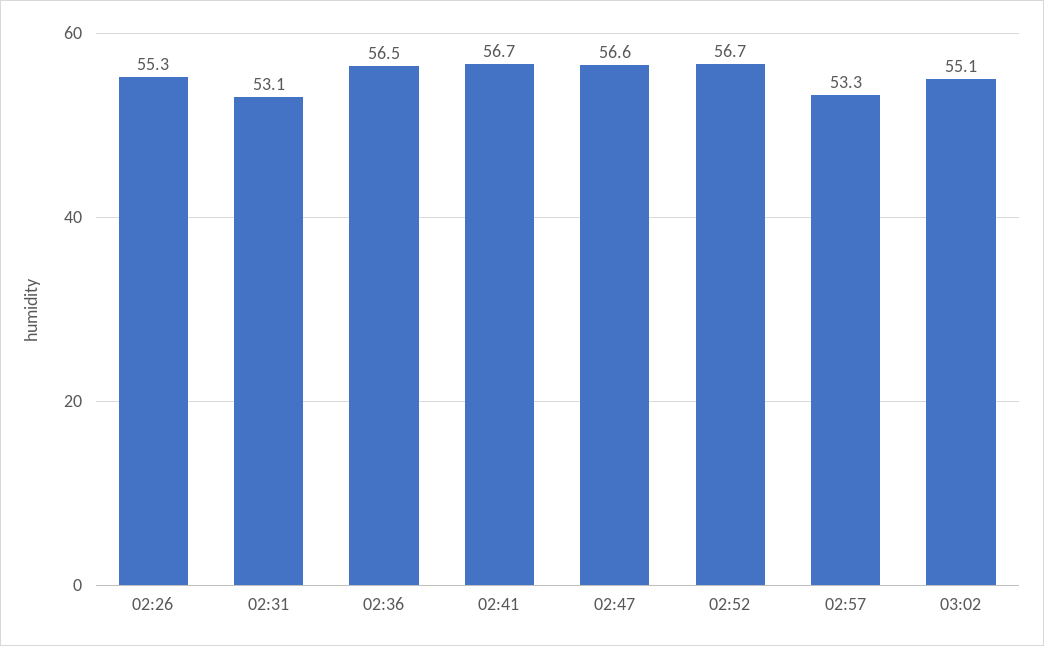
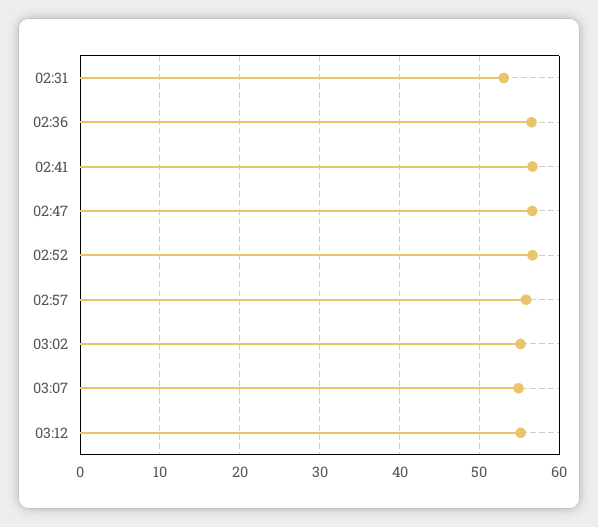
02:26: 55.3 -> none
02:57: 53.3 -> 56
03:07: none -> 55
03:12: none -> 55

